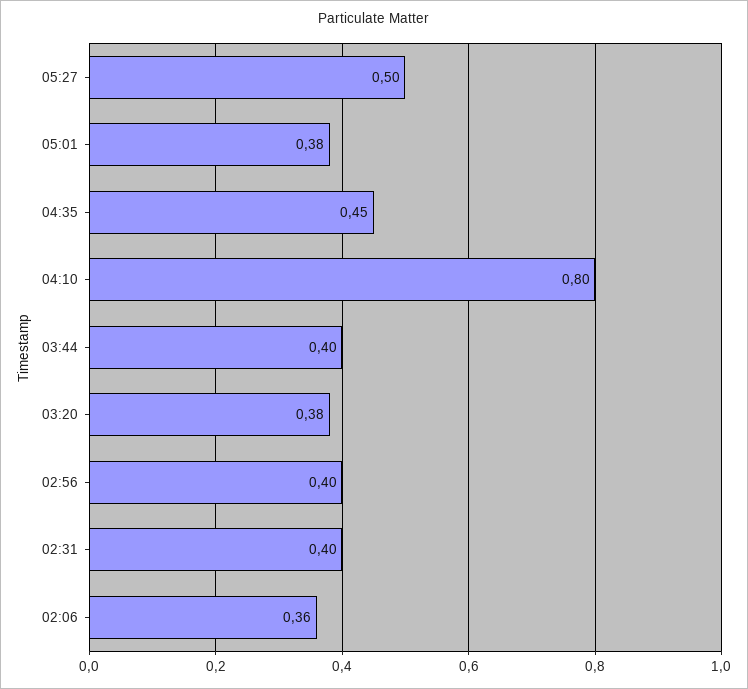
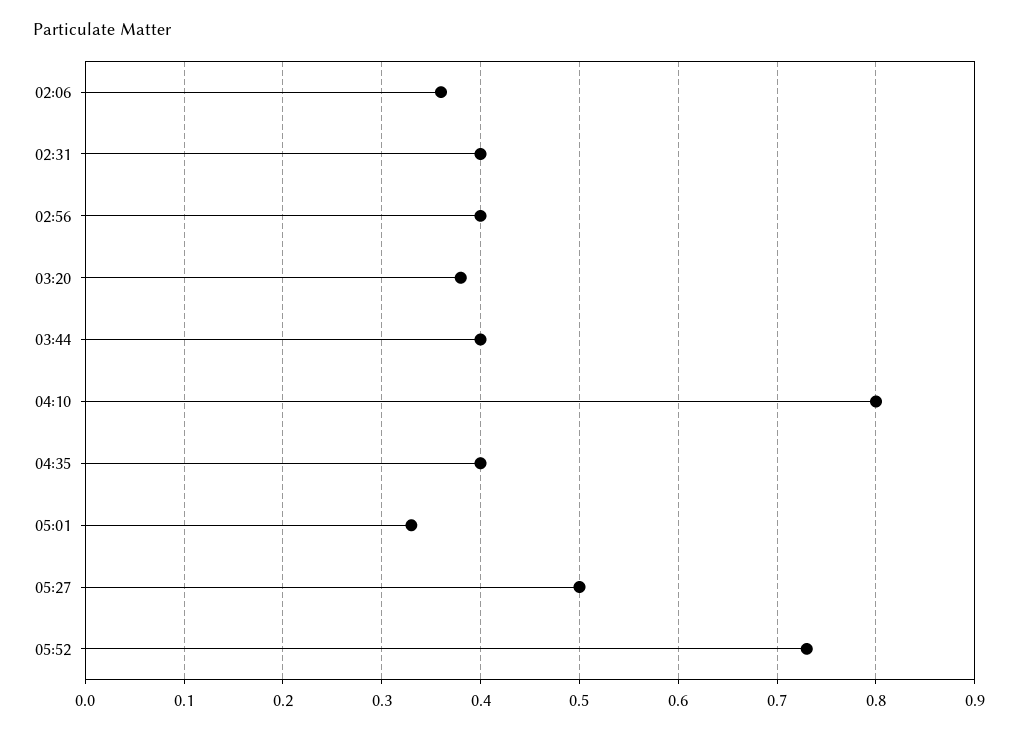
05:01: 0.38 -> 0.33
04:35: 0.45 -> 0.4
05:52: none -> 0.73

